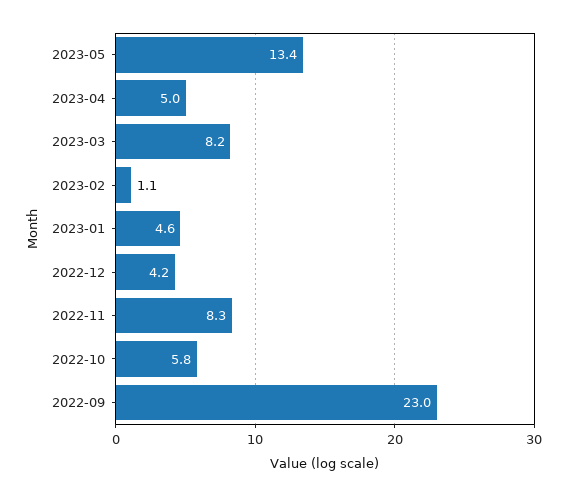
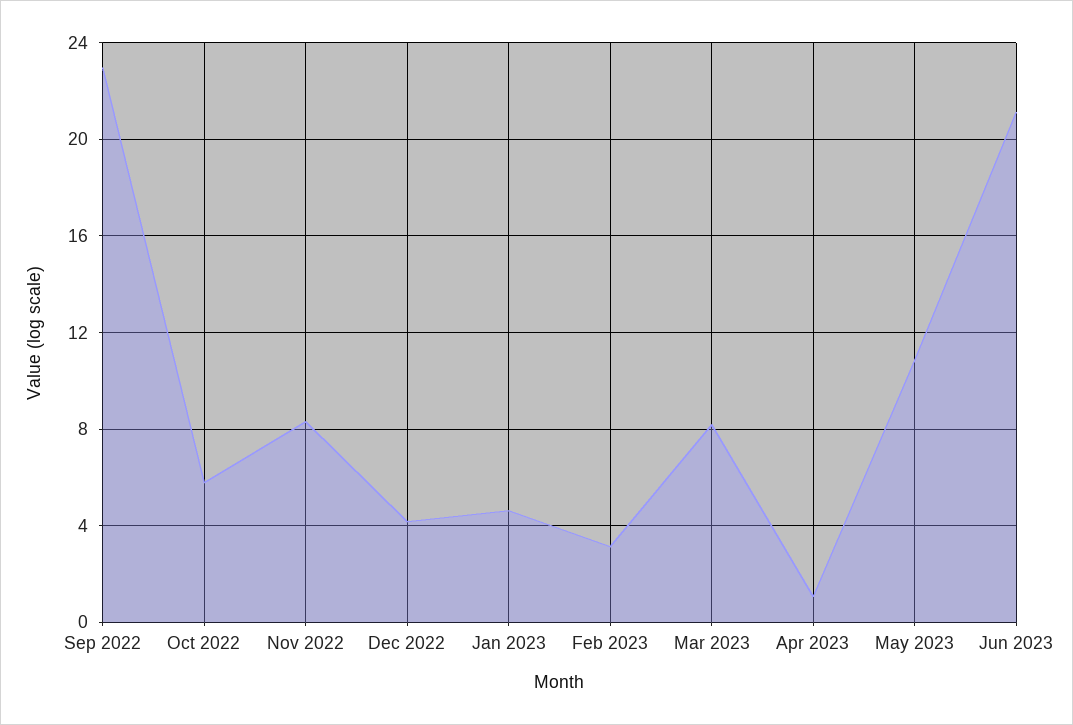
2023-05: 13.4 -> 11
2023-04: 5 -> 1
2023-02: 1.1 -> 3
Jun 2023: none -> 21

